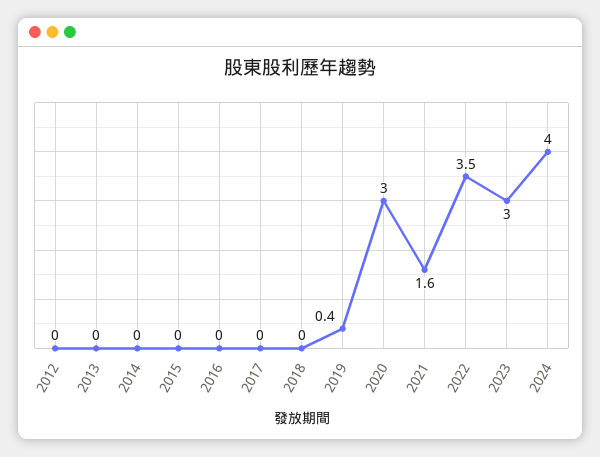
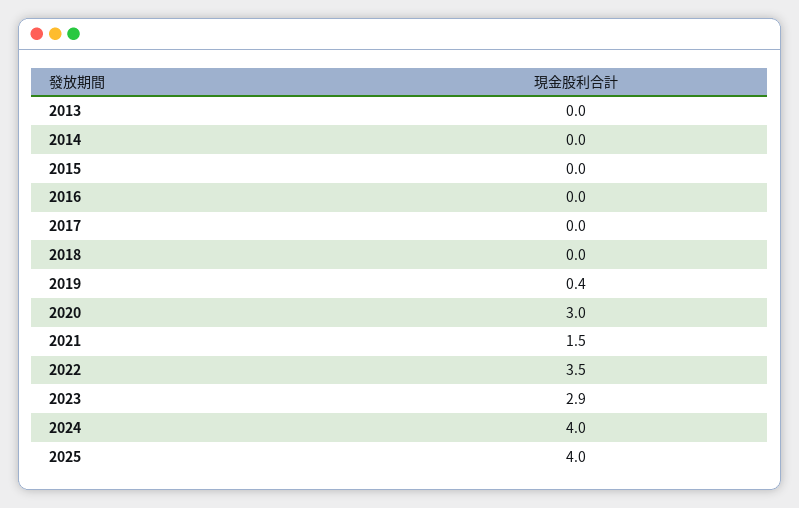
2012: 0 -> none
2021: 1.6 -> 1.5
2023: 3 -> 2.9
2025: none -> 4

